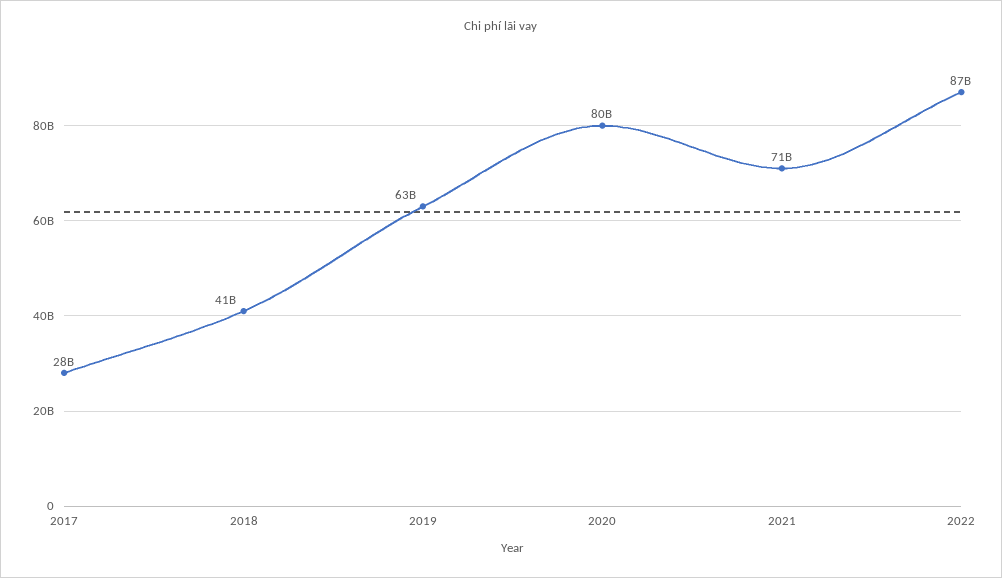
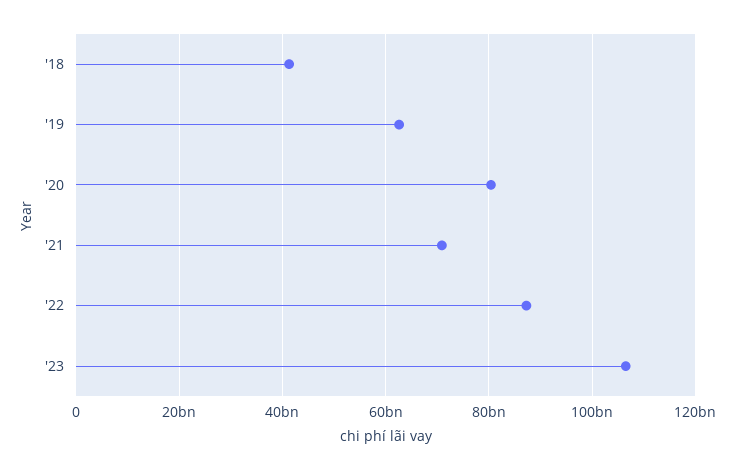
2017: 28000000000 -> none
'23: none -> 106000000000

